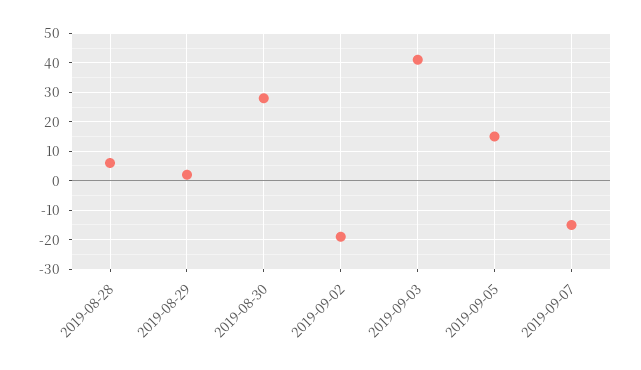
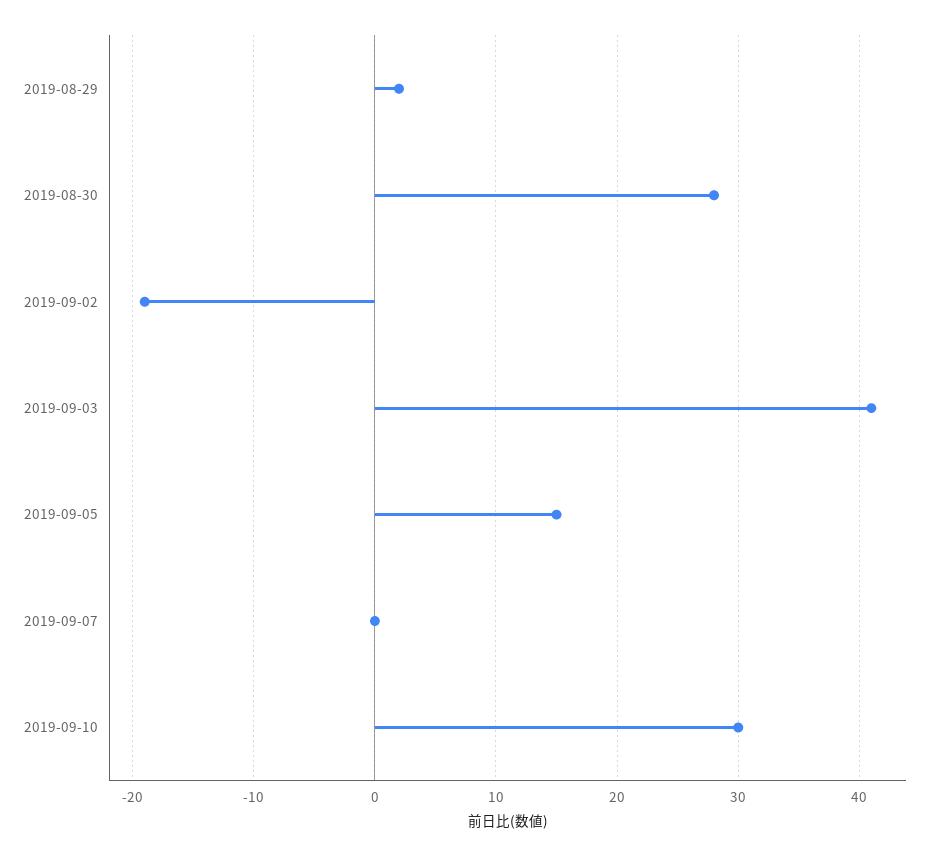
2019-08-28: 5 -> none
2019-09-07: -15 -> 0
2019-09-10: none -> 30

